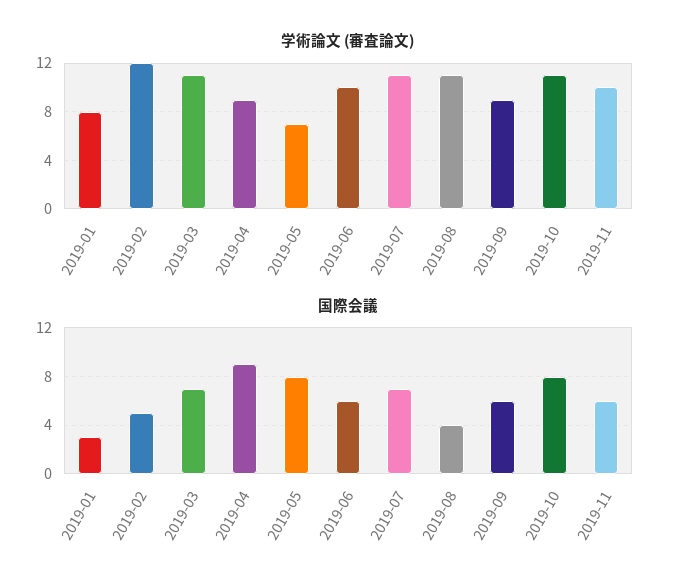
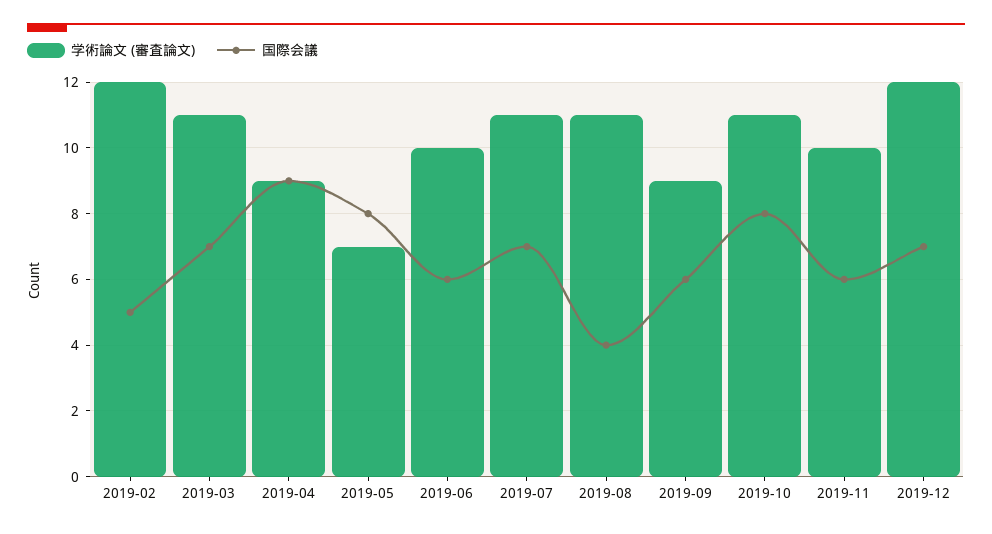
学術論文 (審査論文), 2019-01: 8 -> none
国際会議, 2019-01: 3 -> none
学術論文 (審査論文), 2019-12: none -> 12
国際会議, 2019-12: none -> 7

